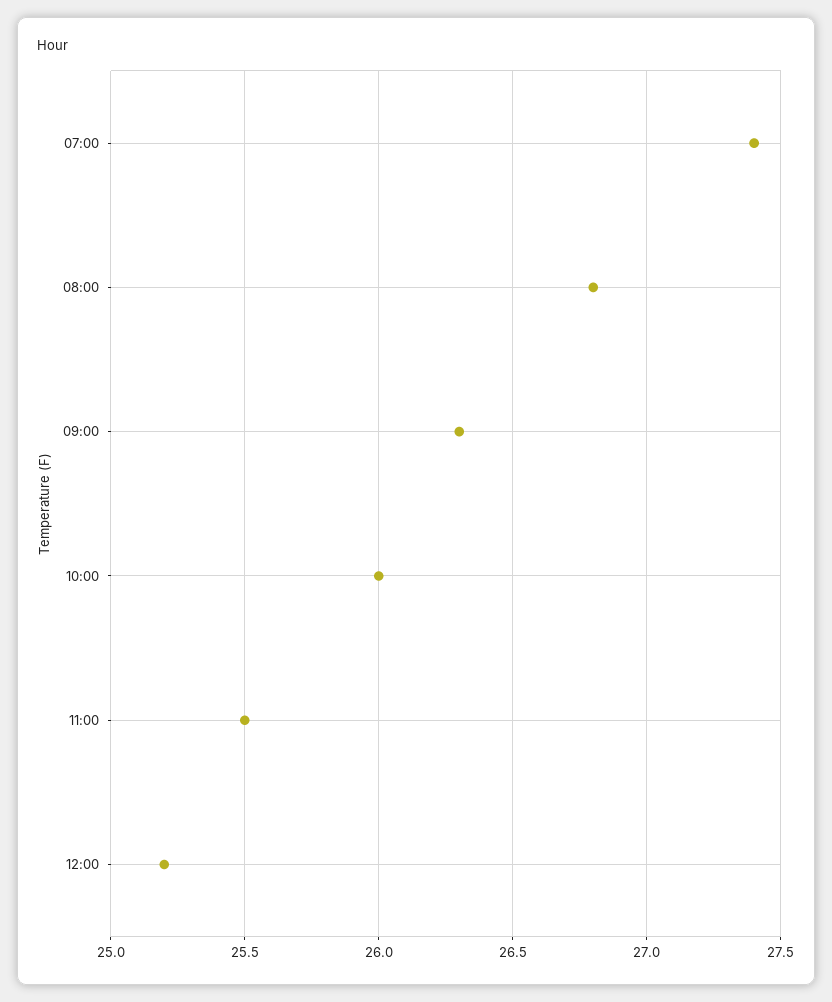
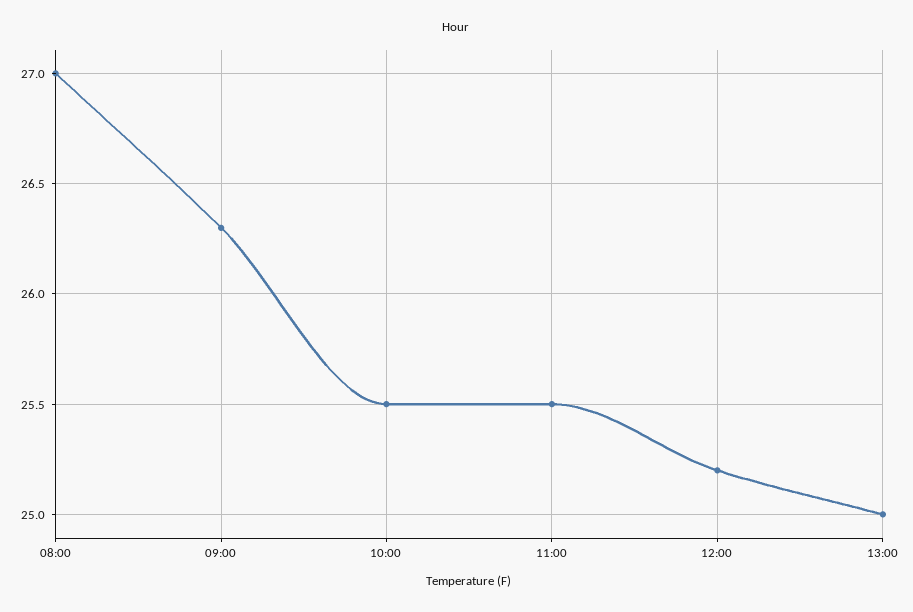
07:00: 27.4 -> none
08:00: 26.8 -> 27
10:00: 26 -> 25.5
13:00: none -> 25

